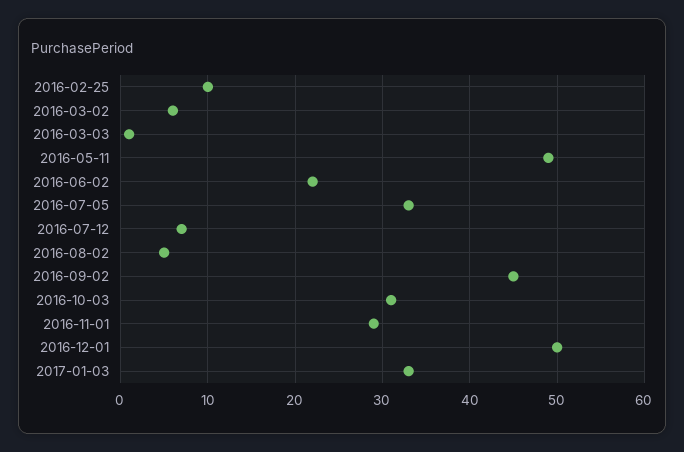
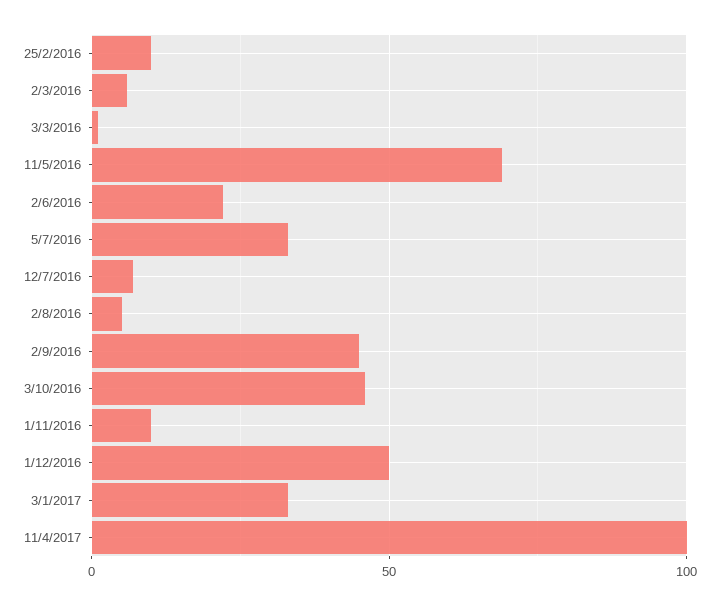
2016-05-11: 49 -> 70
2016-10-03: 31 -> 45
2016-11-01: 29 -> 10
11/4/2017: none -> 100

